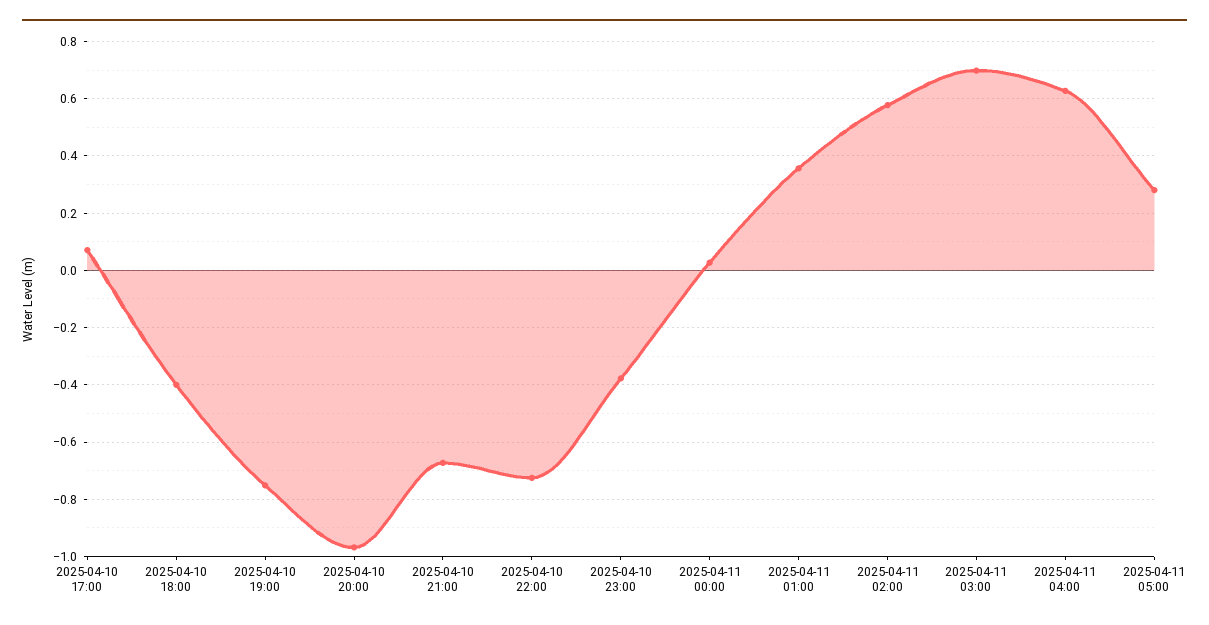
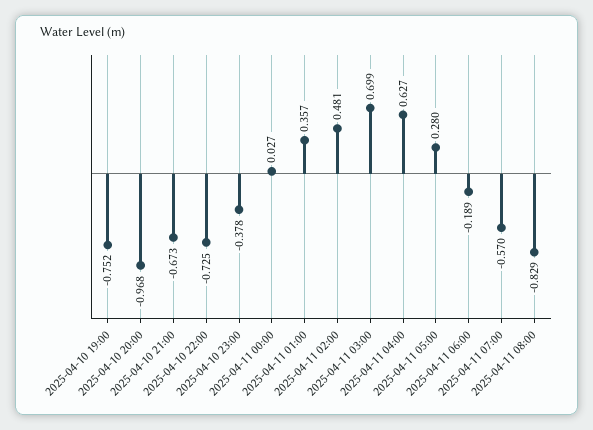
2025-04-10 17:00: 0.075 -> none
2025-04-10 18:00: -0.4 -> none
2025-04-11 02:00: 0.575 -> 0.481
2025-04-11 06:00: none -> -0.189
2025-04-11 07:00: none -> -0.57
2025-04-11 08:00: none -> -0.829

